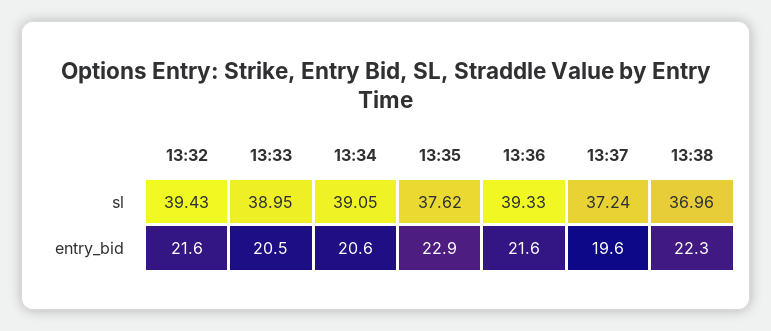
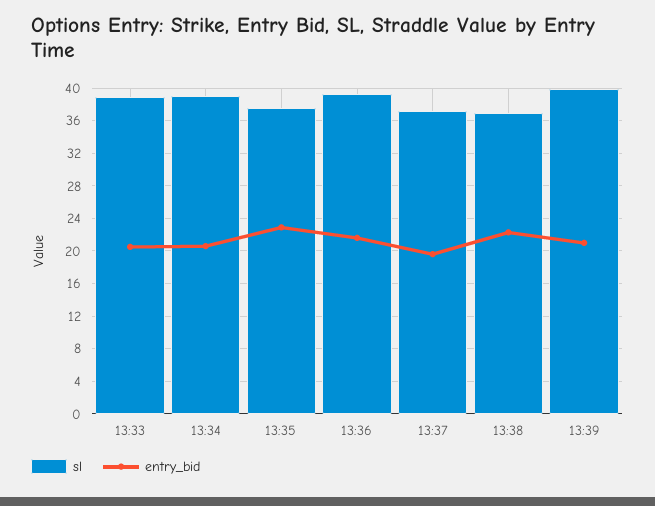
sl, 13:32: 39.43 -> none
entry_bid, 13:32: 21.6 -> none
sl, 13:39: none -> 40
entry_bid, 13:39: none -> 21

